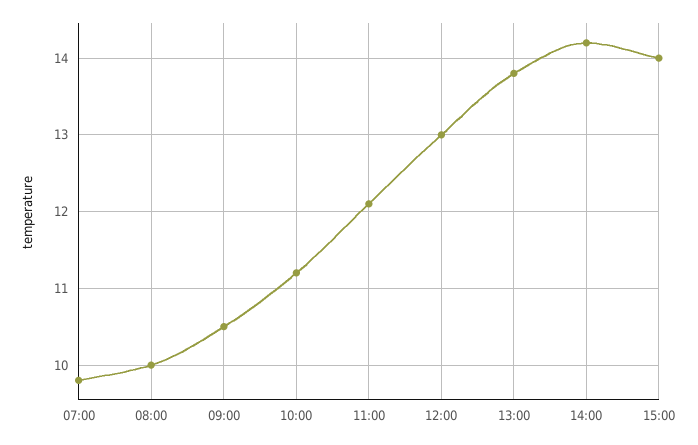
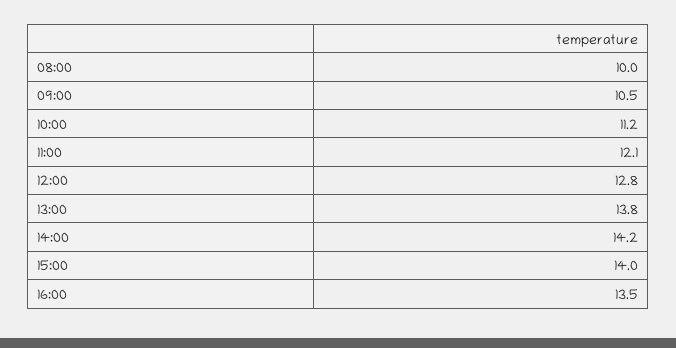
07:00: 9.8 -> none
12:00: 13 -> 12.8
16:00: none -> 13.5

